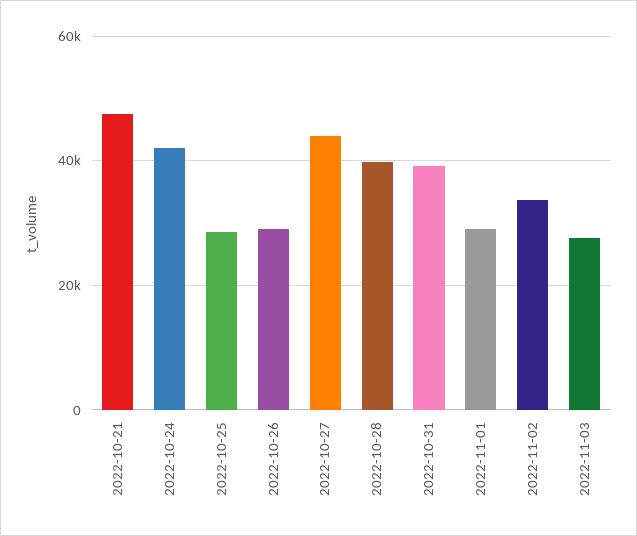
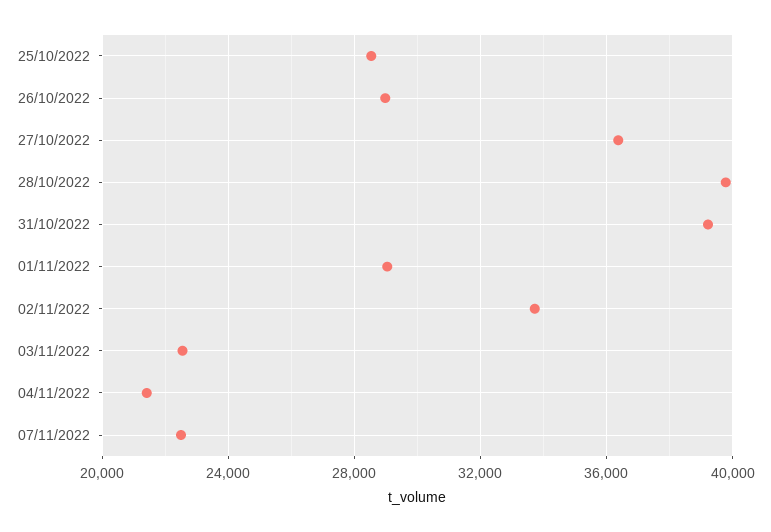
2022-10-21: 48000 -> none
2022-10-24: 42000 -> none
2022-10-27: 44000 -> 36500
2022-11-03: 28000 -> 22500
04/11/2022: none -> 21500
07/11/2022: none -> 22500

